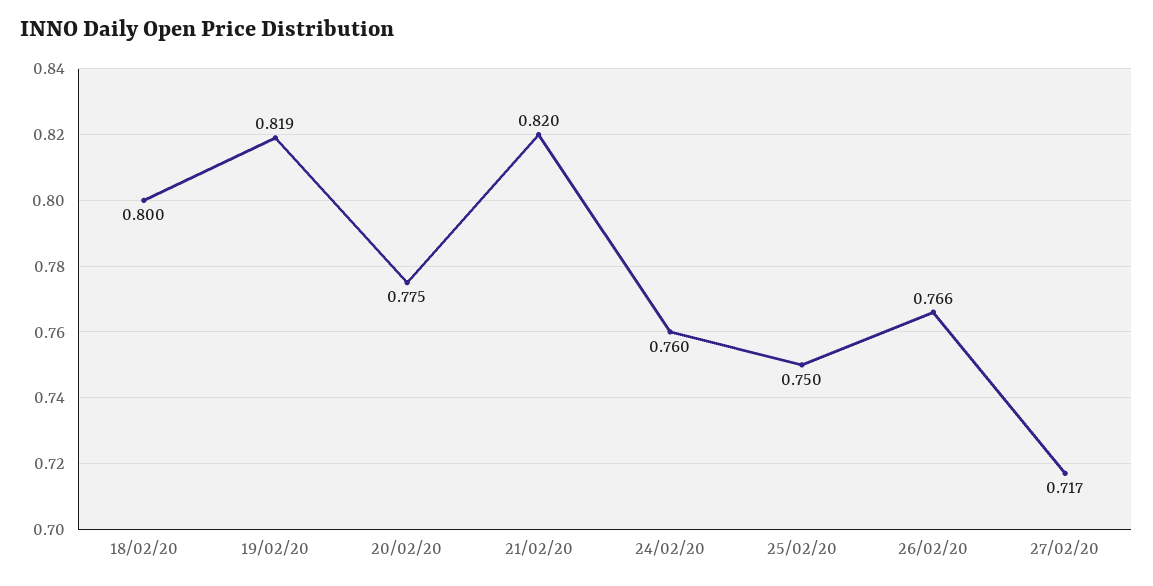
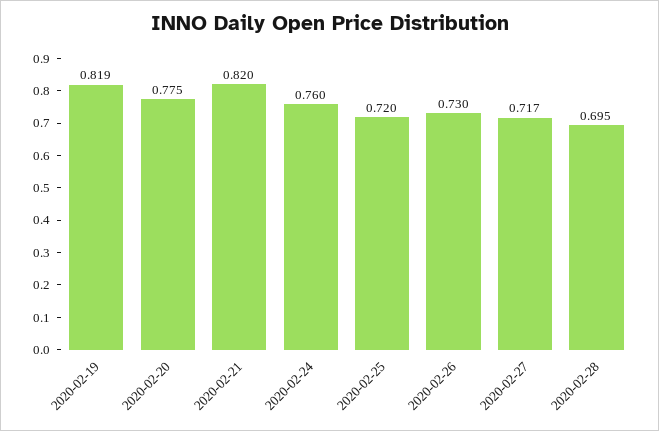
18/02/20: 0.8 -> none
25/02/20: 0.75 -> 0.72
26/02/20: 0.766 -> 0.73
2020-02-28: none -> 0.695

